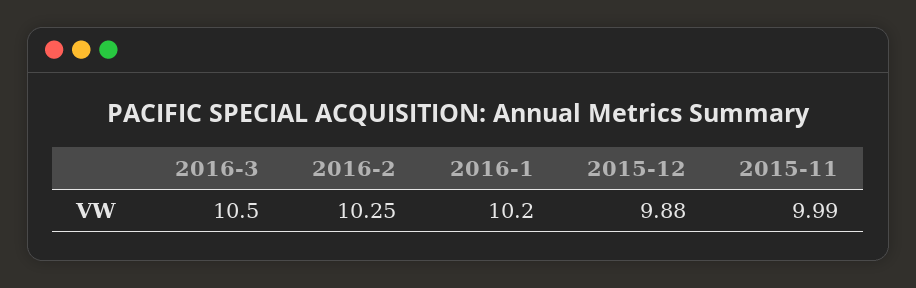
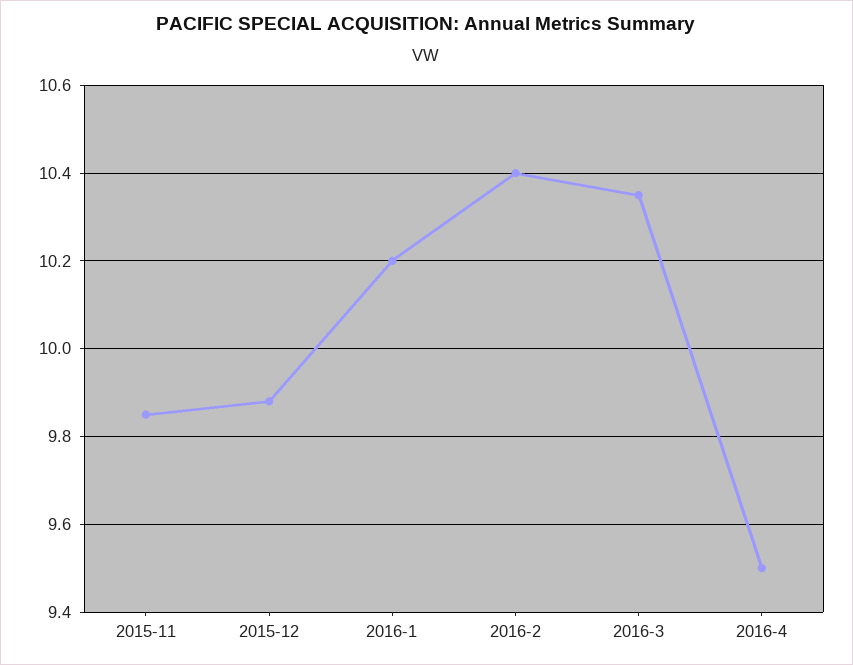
2016-3: 10.5 -> 10.35
2016-2: 10.25 -> 10.4
2015-11: 9.99 -> 9.85
2016-4: none -> 9.5

